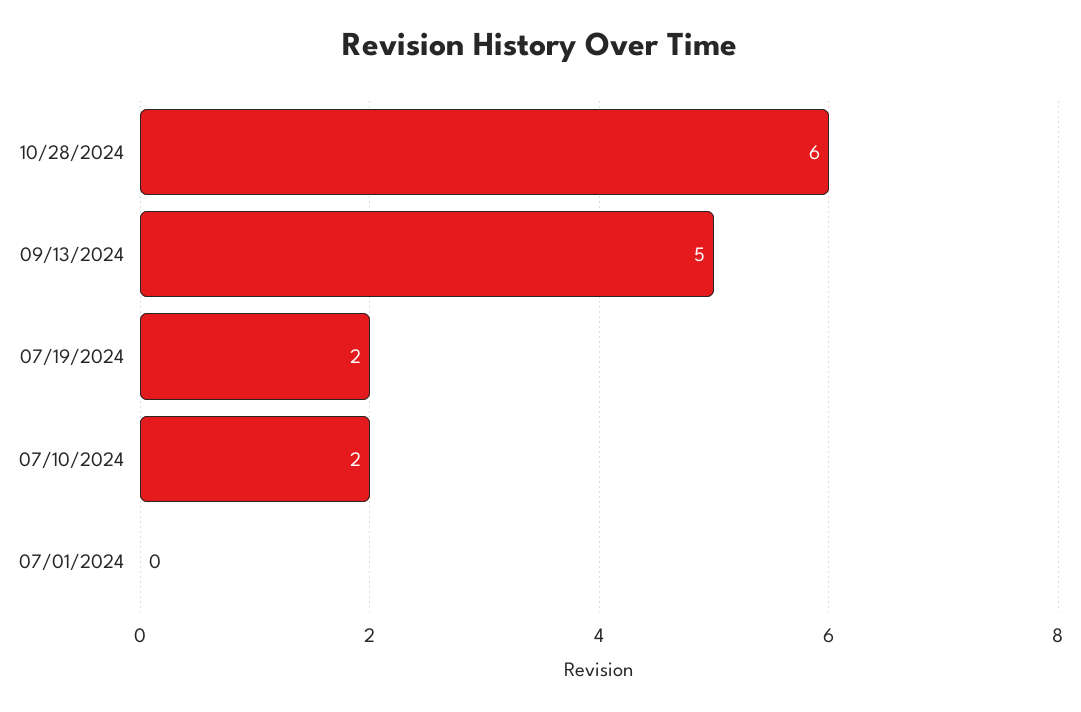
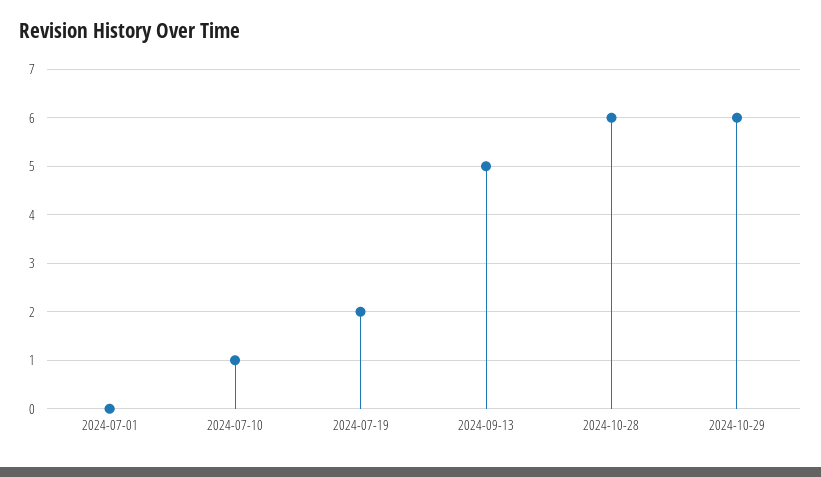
07/10/2024: 2 -> 1
2024-10-29: none -> 6

